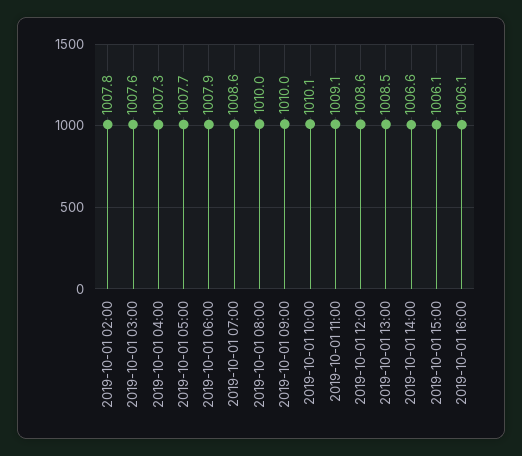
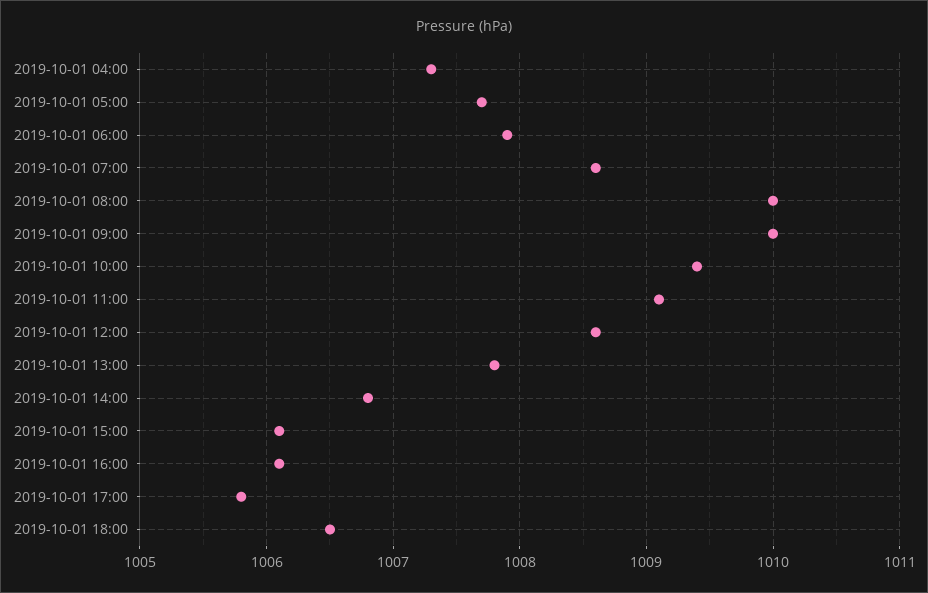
2019-10-01 02:00: 1007.8 -> none
2019-10-01 03:00: 1007.6 -> none
2019-10-01 10:00: 1010.1 -> 1009.4
2019-10-01 13:00: 1008.5 -> 1007.8
2019-10-01 14:00: 1006.6 -> 1006.8
2019-10-01 17:00: none -> 1005.8
2019-10-01 18:00: none -> 1006.5

